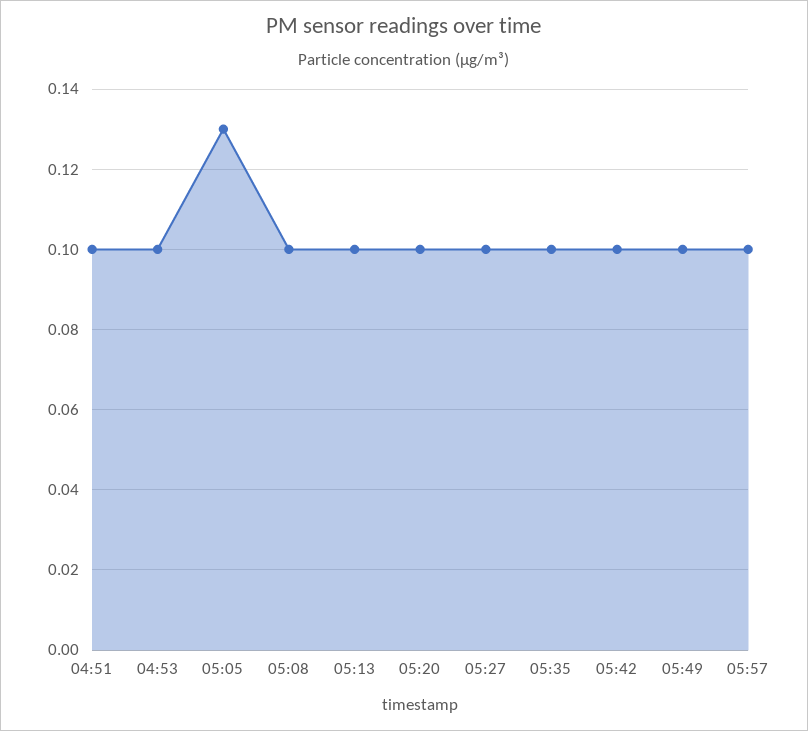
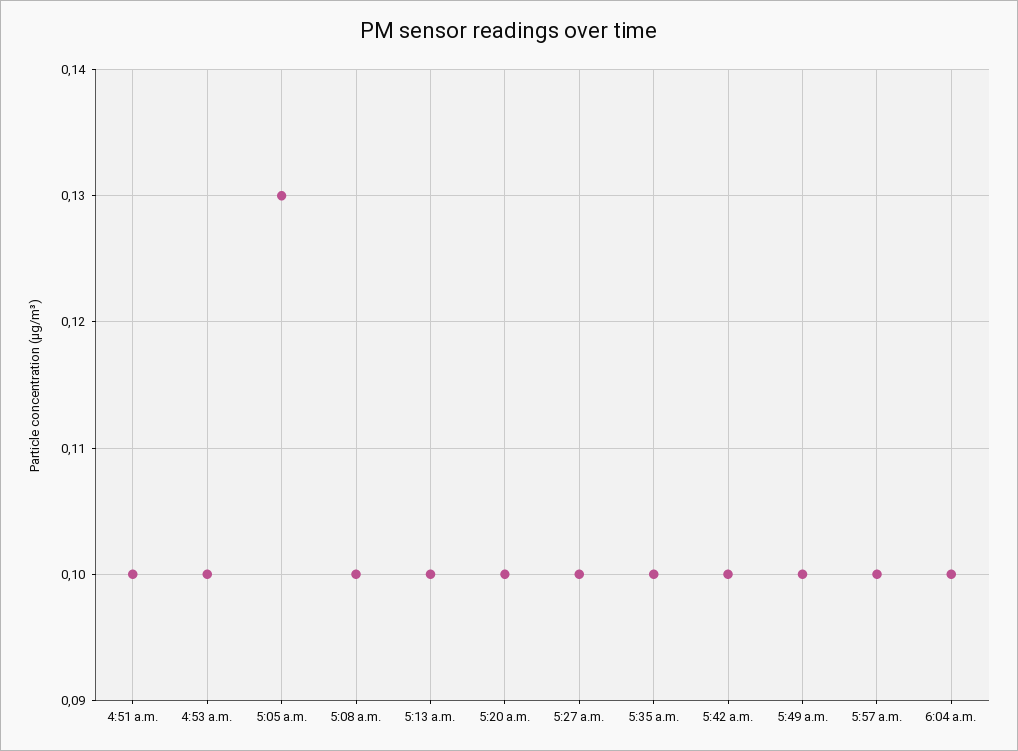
6:04 a.m.: none -> 0.1

